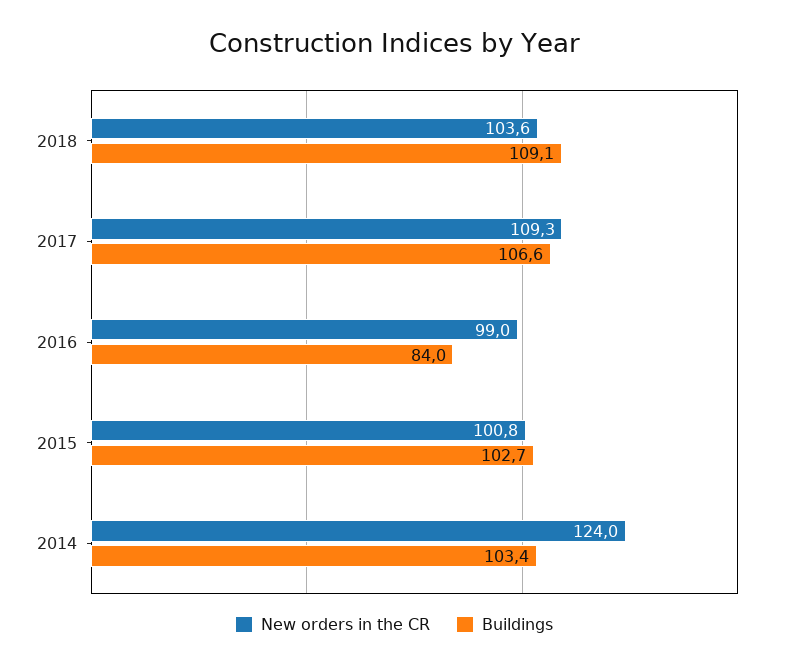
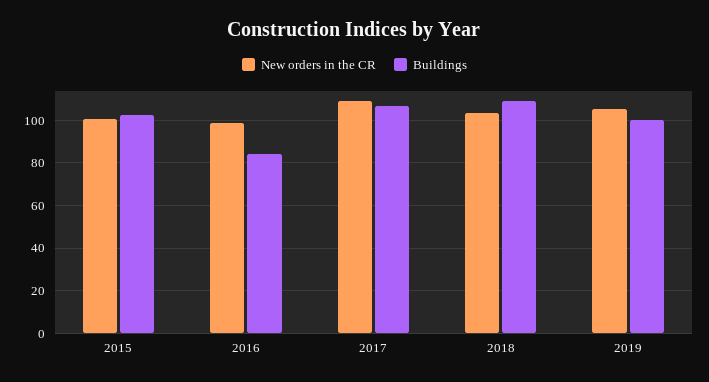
New orders in the CR, 2014: 124 -> none
Buildings, 2014: 103.4 -> none
New orders in the CR, 2019: none -> 105
Buildings, 2019: none -> 100

